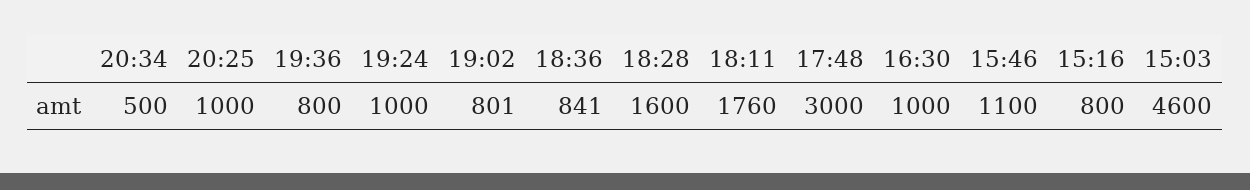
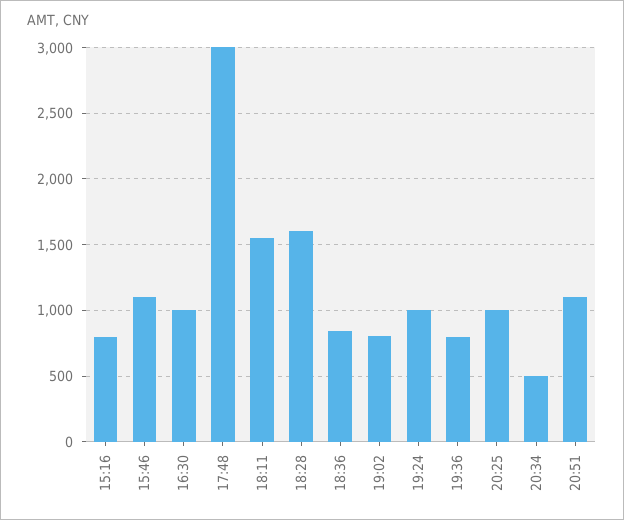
18:11: 1760 -> 1550
15:03: 4600 -> none
20:51: none -> 1100

